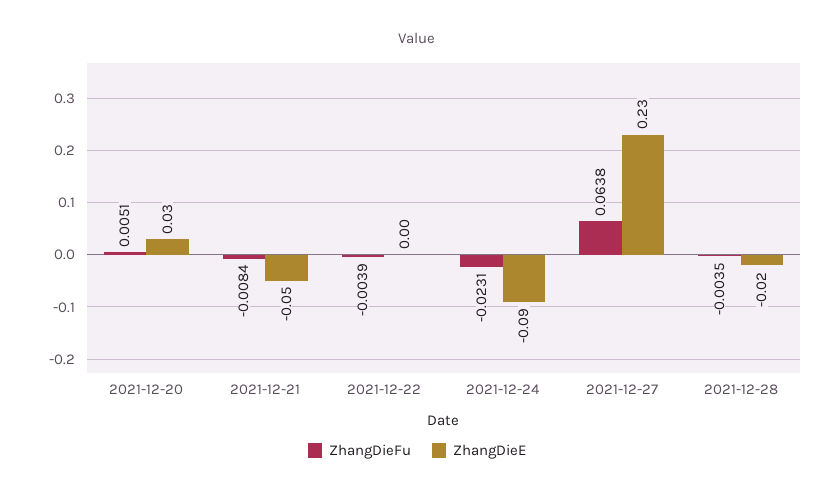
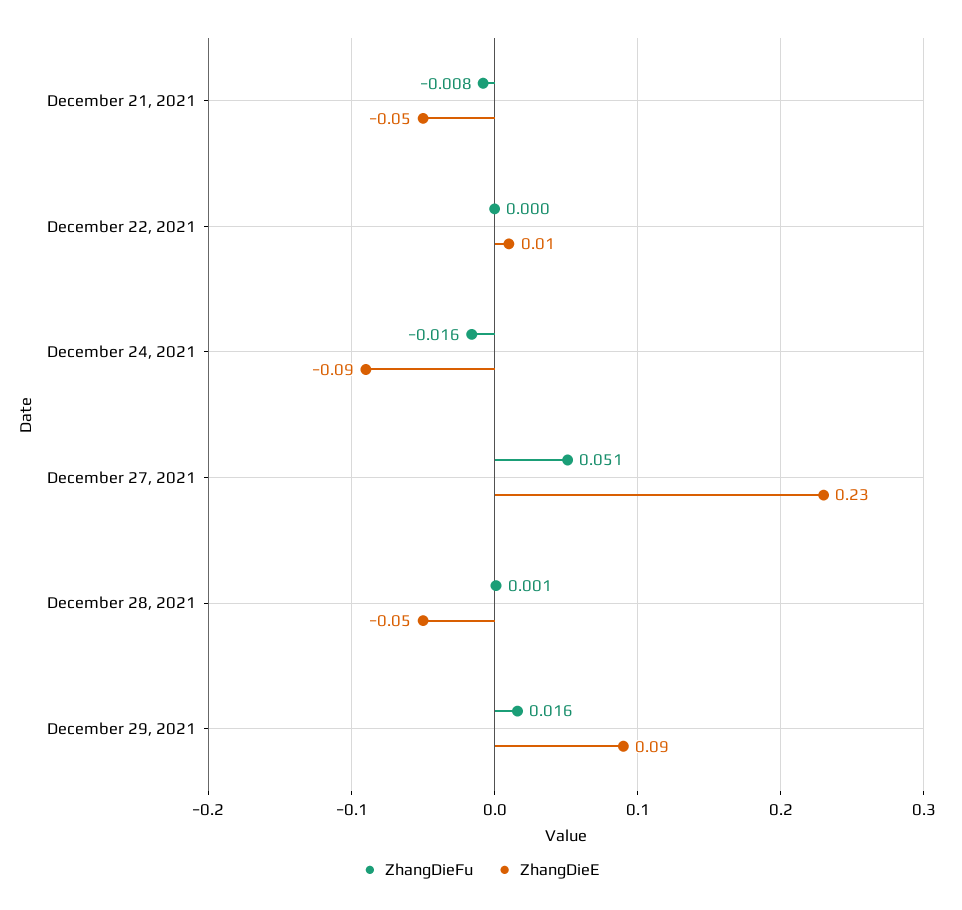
ZhangDieFu, 2021-12-20: 0.0051 -> none
ZhangDieE, 2021-12-20: 0.03 -> none
ZhangDieFu, 2021-12-22: -0.0039 -> 0
ZhangDieE, 2021-12-22: 0 -> 0.01
ZhangDieFu, 2021-12-24: -0.0231 -> -0.016
ZhangDieFu, 2021-12-27: 0.0638 -> 0.051
ZhangDieFu, 2021-12-28: -0.0035 -> 0.001
ZhangDieE, 2021-12-28: -0.02 -> -0.05
ZhangDieFu, December 29, 2021: none -> 0.016
ZhangDieE, December 29, 2021: none -> 0.09

